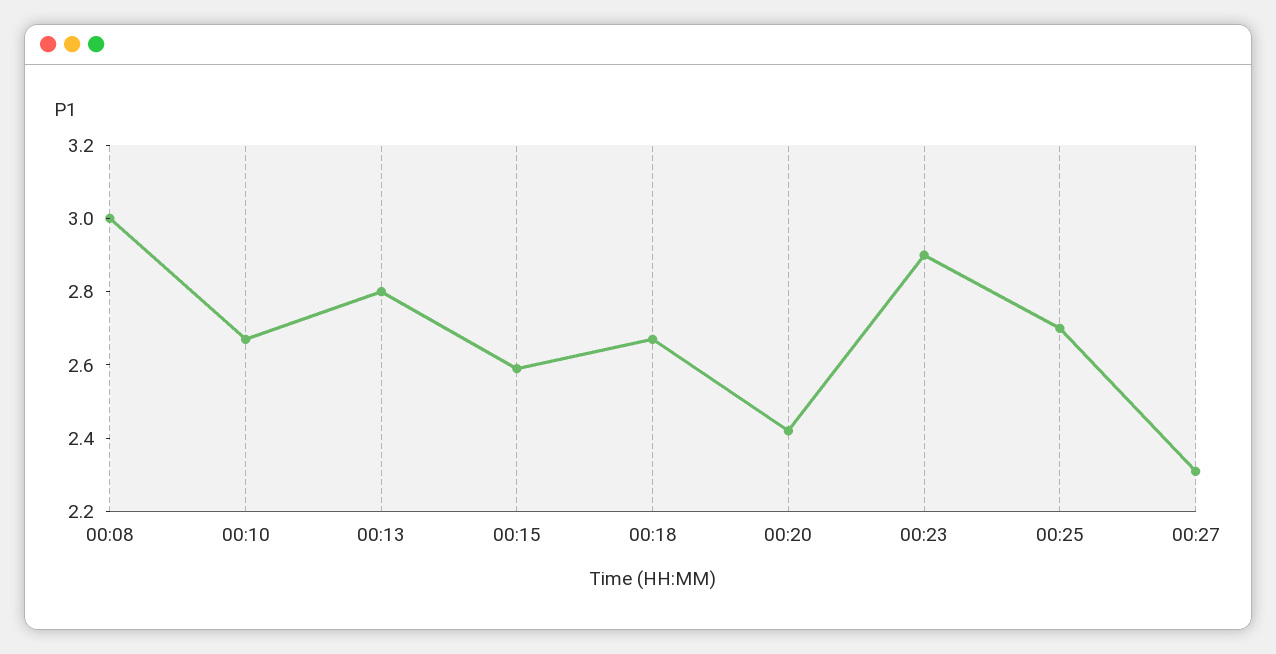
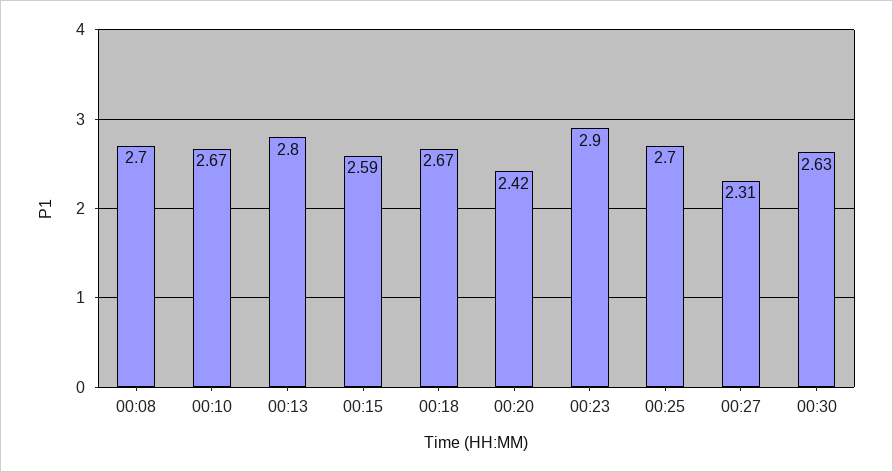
00:08: 3 -> 2.7
00:30: none -> 2.63

